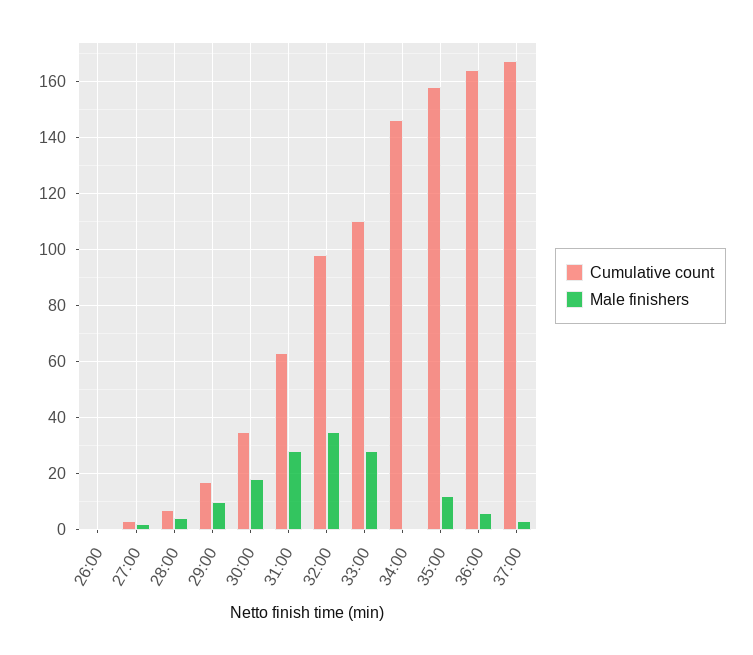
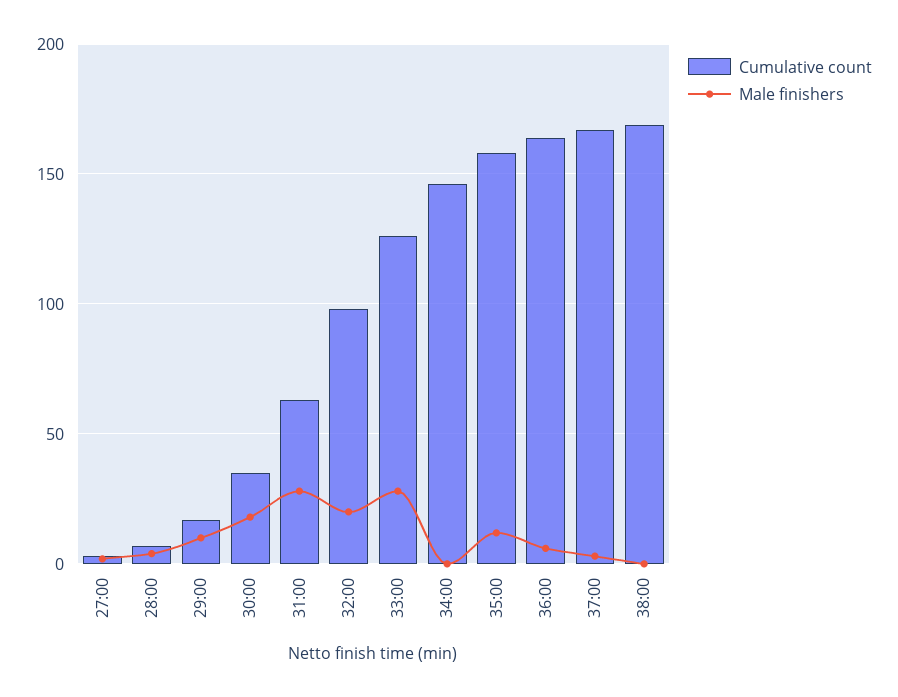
Cumulative count, 26:00: 0 -> none
Male finishers, 26:00: 0 -> none
Male finishers, 32:00: 35 -> 20
Cumulative count, 33:00: 110 -> 125
Cumulative count, 38:00: none -> 170
Male finishers, 38:00: none -> 0

